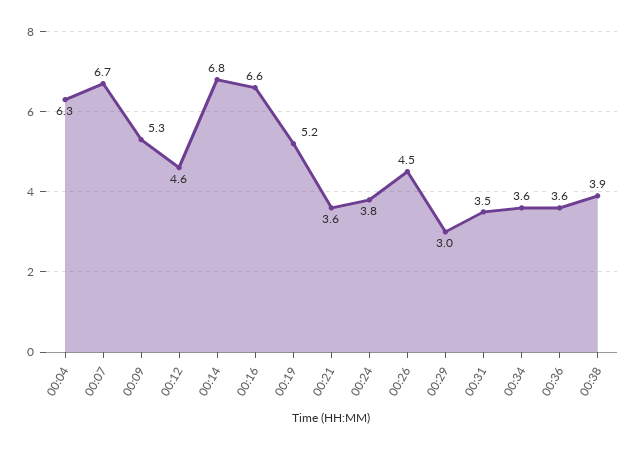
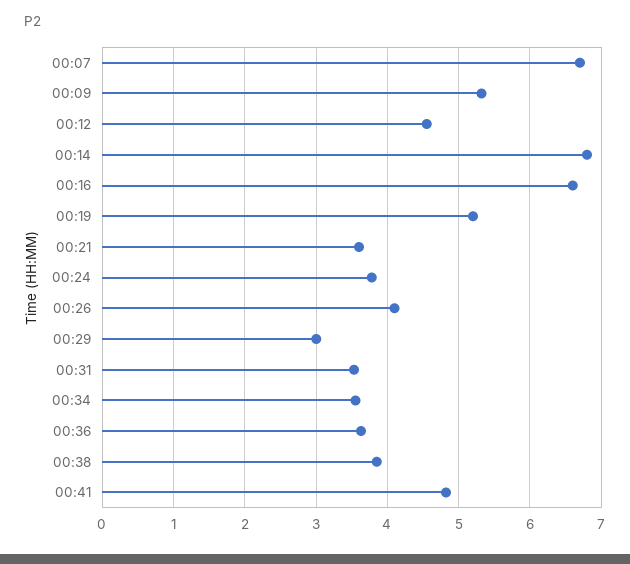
00:04: 6.3 -> none
00:26: 4.5 -> 4.1
00:41: none -> 4.8

